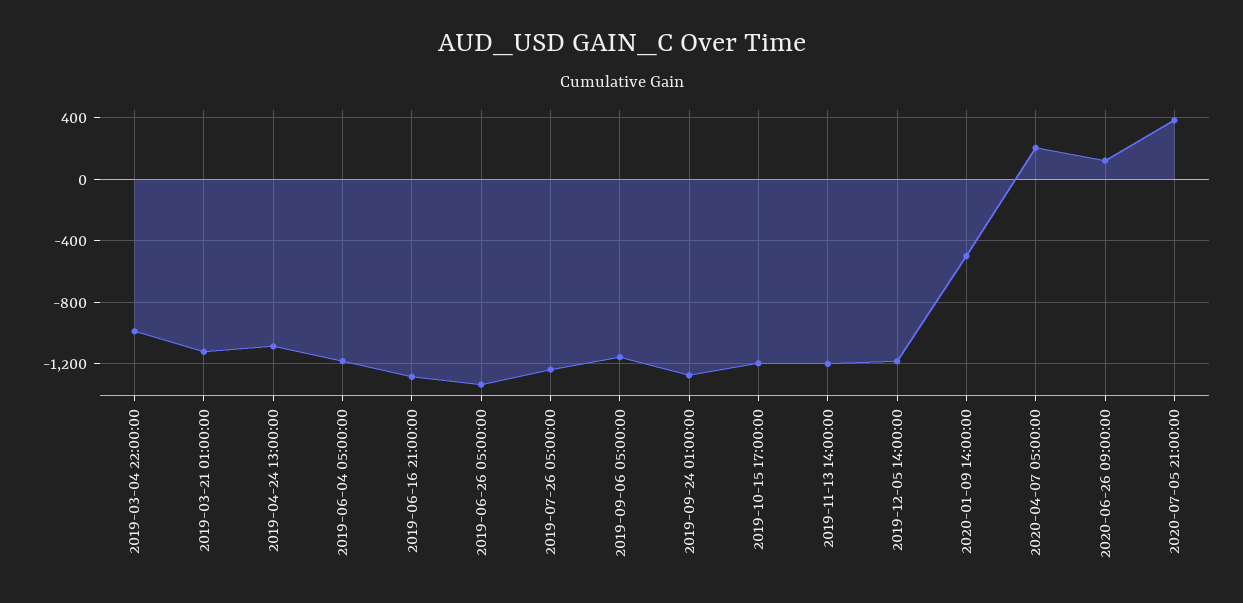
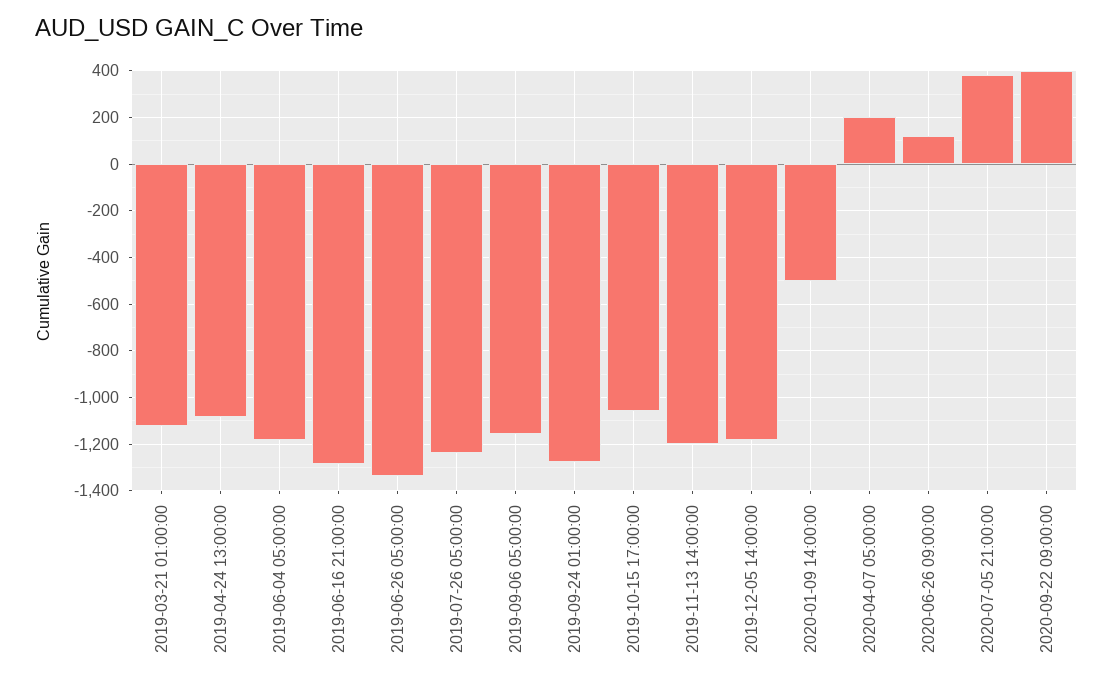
2019-03-04 22:00:00: -1000 -> none
2019-10-15 17:00:00: -1200 -> -1050
2020-09-22 09:00:00: none -> 400

